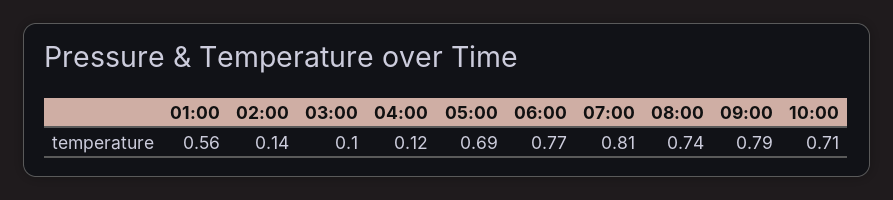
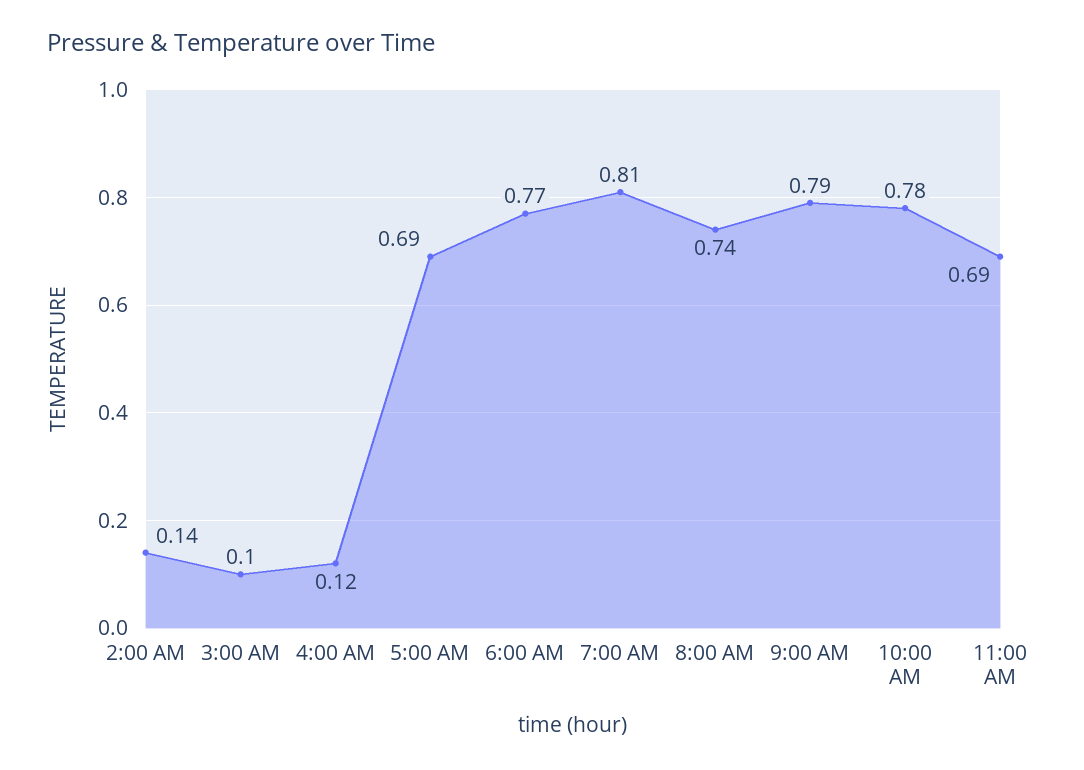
01:00: 0.56 -> none
10:00: 0.71 -> 0.78
11:00 AM: none -> 0.69

